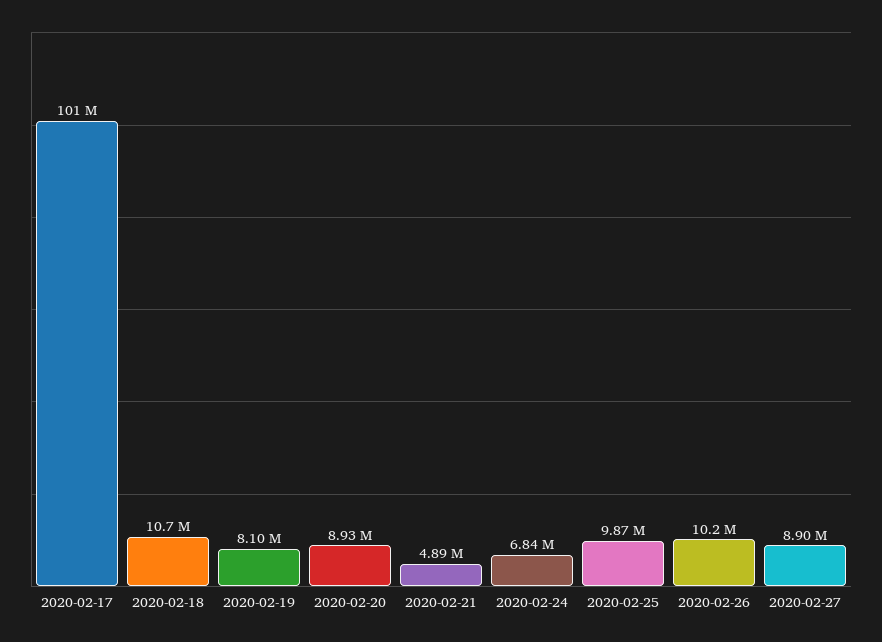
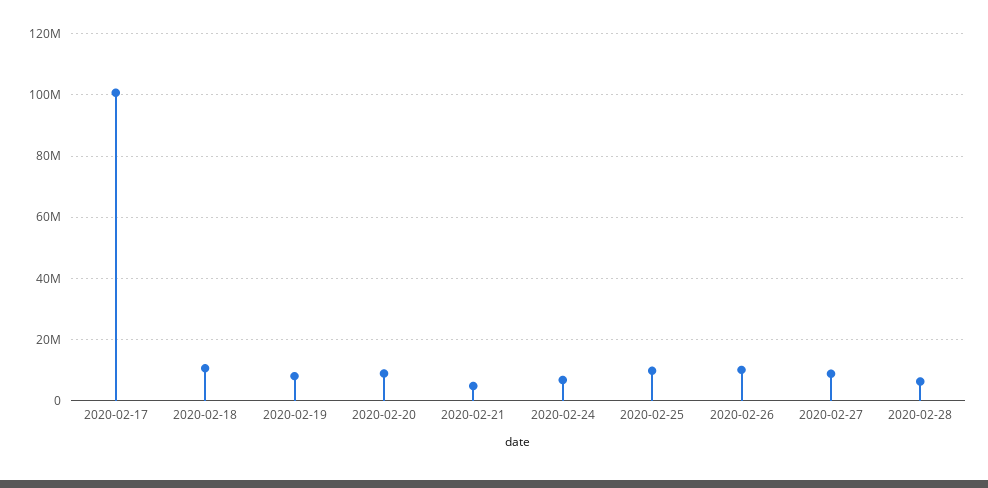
2020-02-28: none -> 6000000

